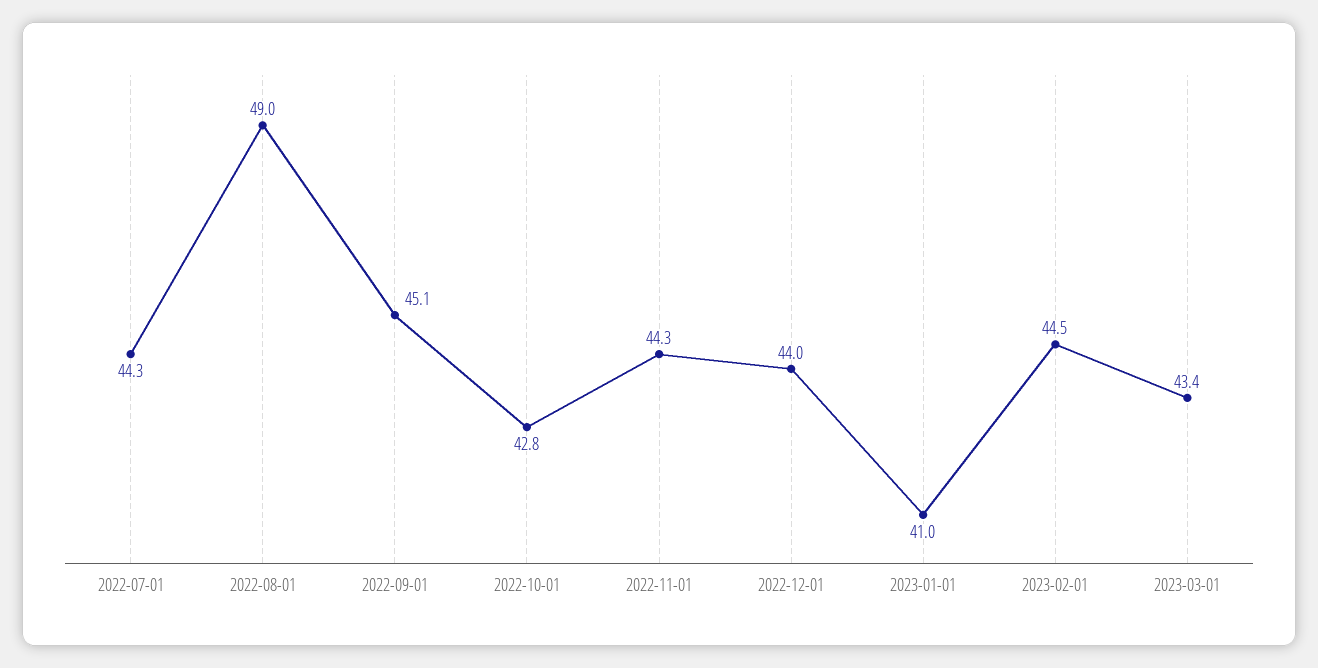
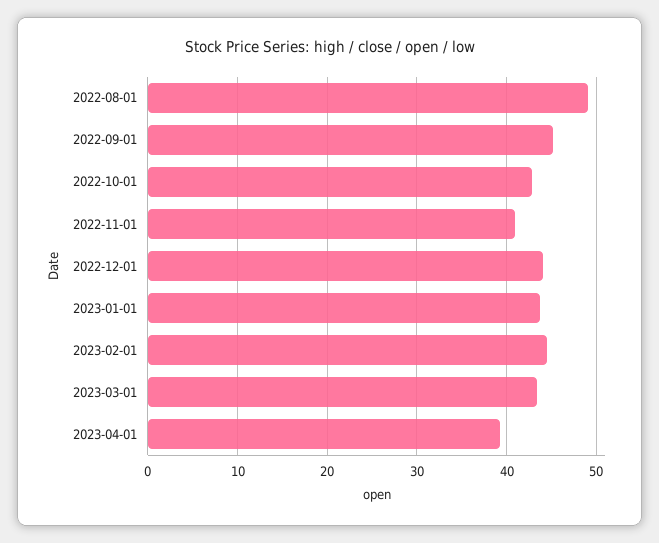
2022-07-01: 44.3 -> none
2022-11-01: 44.3 -> 41
2023-01-01: 41 -> 44
2023-04-01: none -> 39

